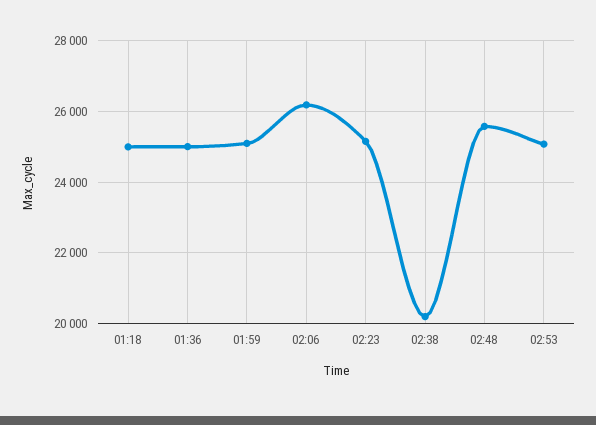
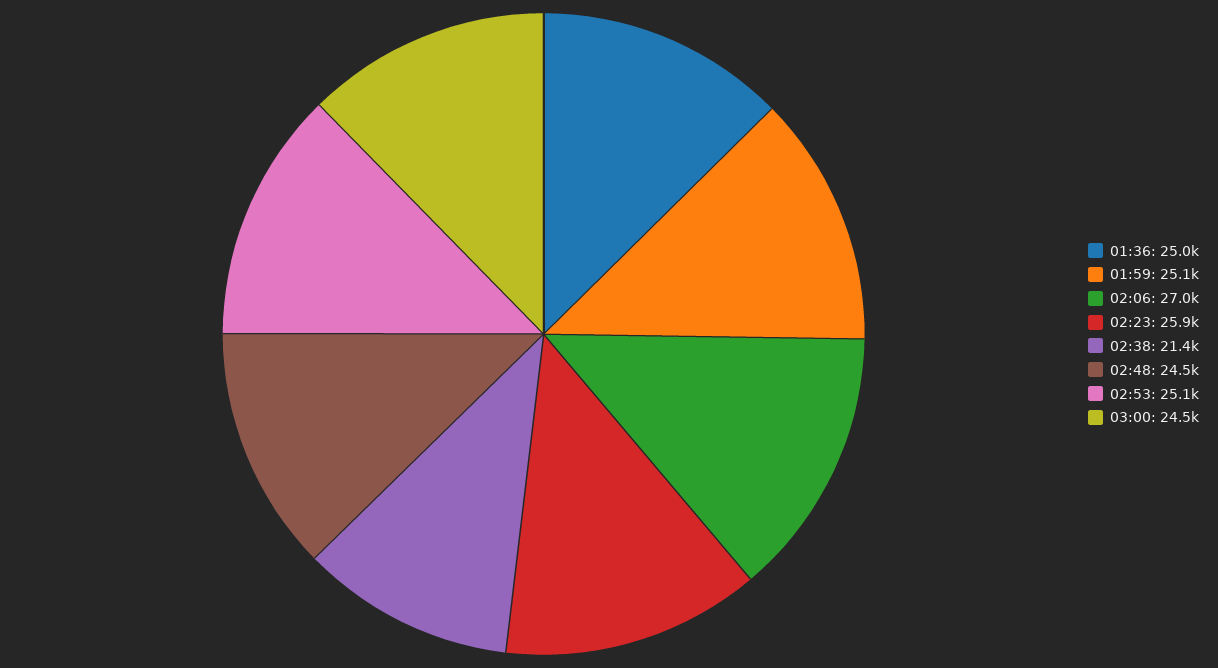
01:18: 25000 -> none
02:06: 26200 -> 27000
02:23: 25200 -> 25900
02:38: 20200 -> 21400
02:48: 25600 -> 24500
03:00: none -> 24500

